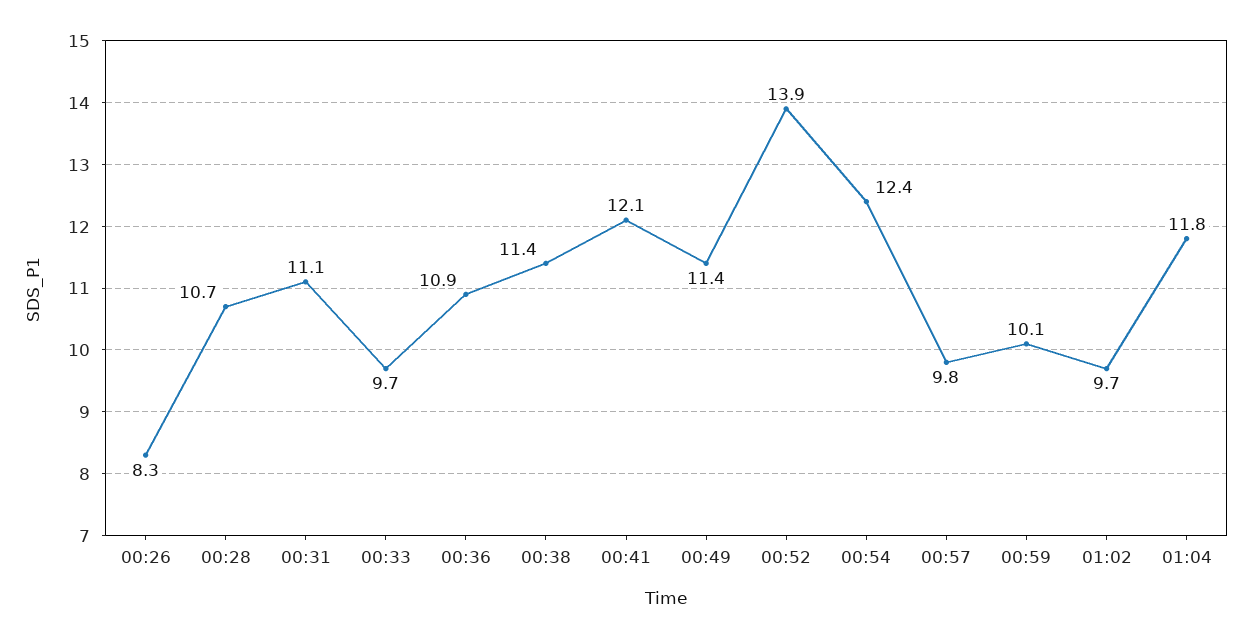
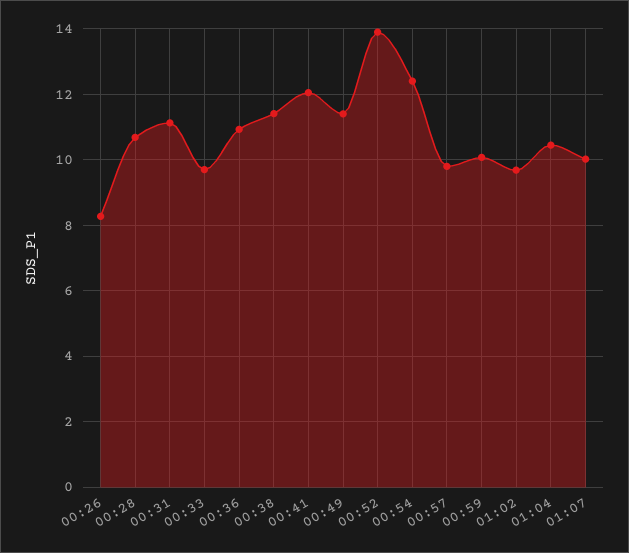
01:04: 11.8 -> 10.4
01:07: none -> 10

